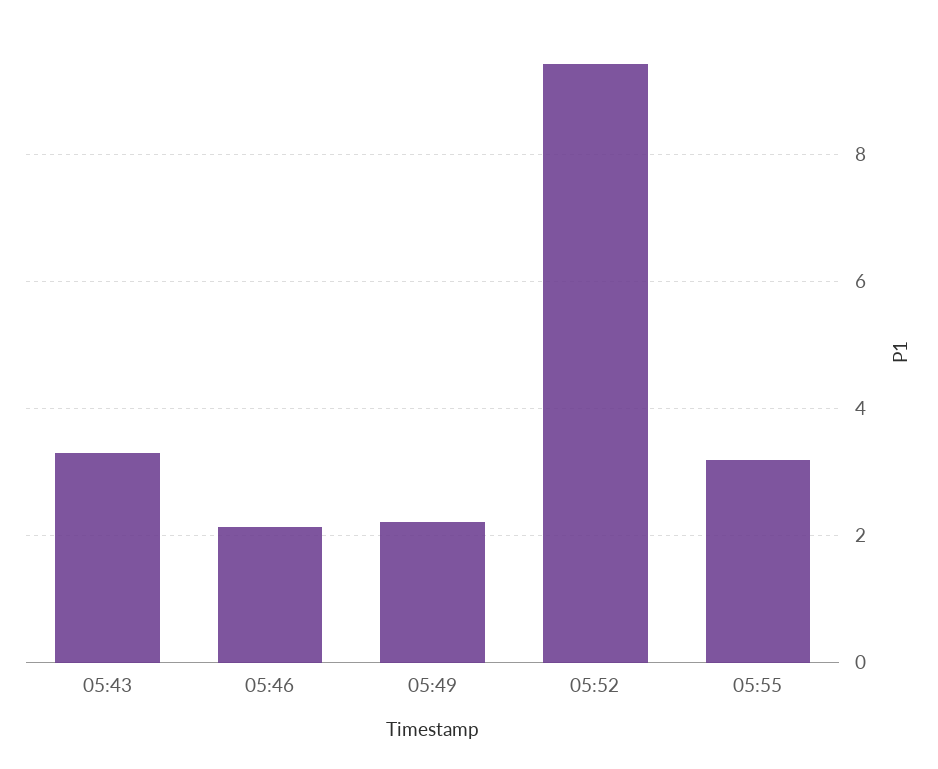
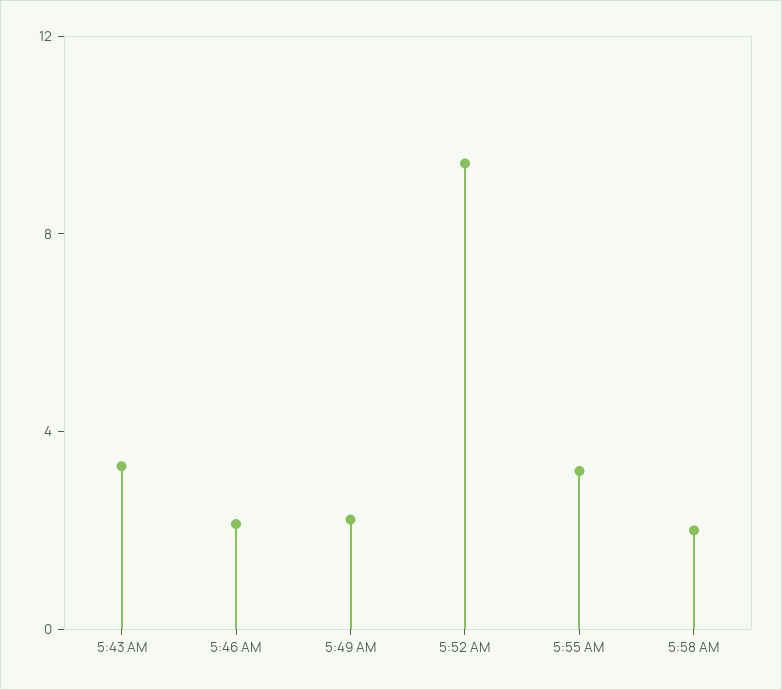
5:58 AM: none -> 2

